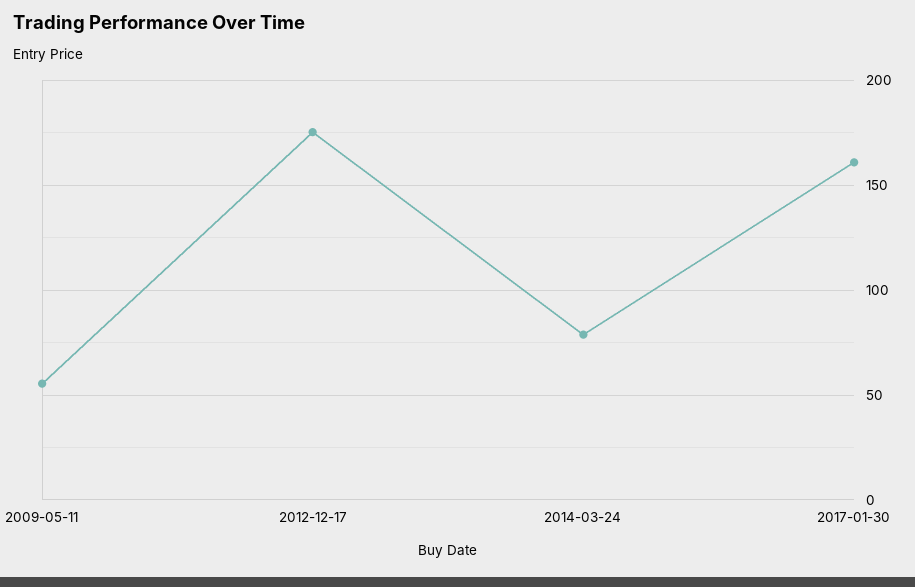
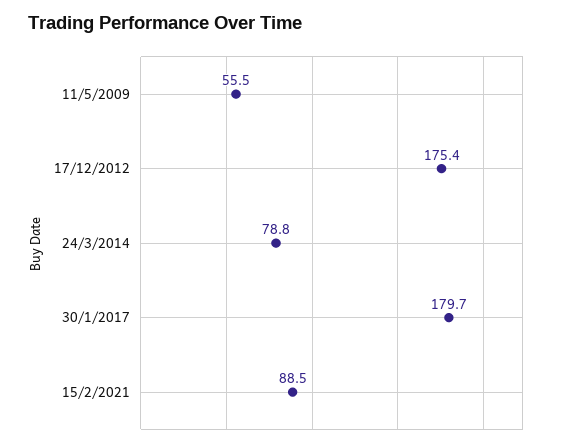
2017-01-30: 160 -> 179.7
15/2/2021: none -> 88.5

